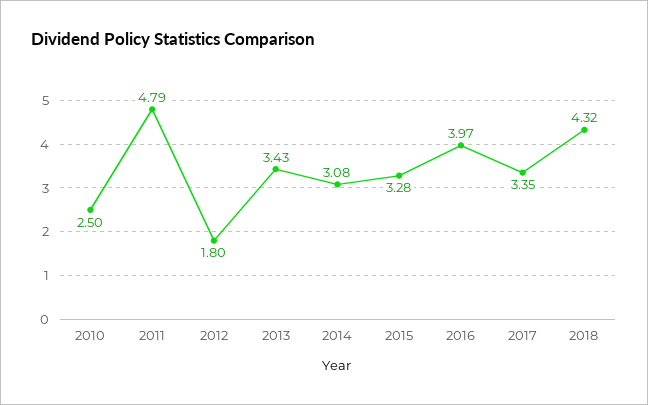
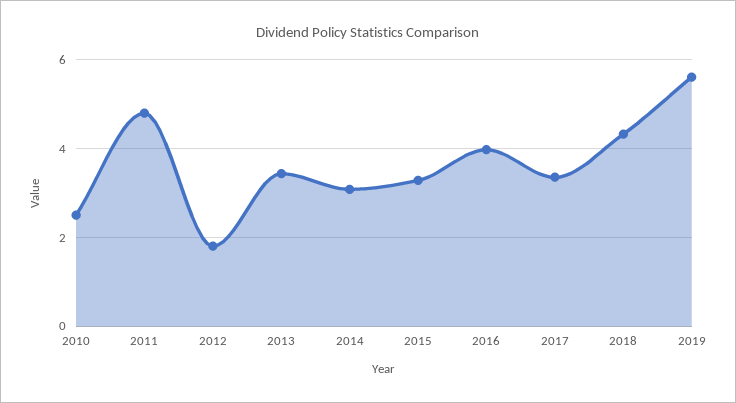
2019: none -> 5.6

